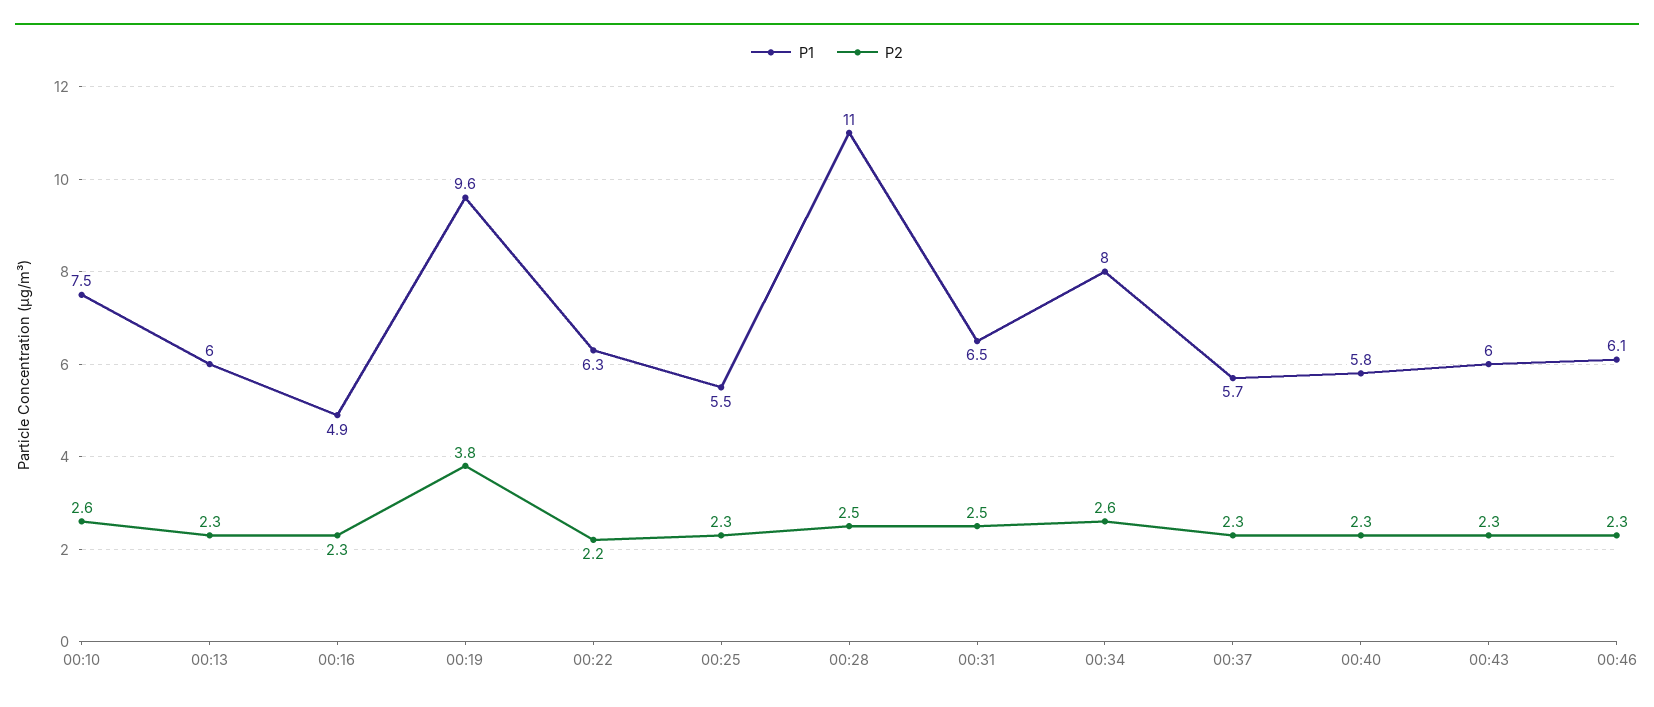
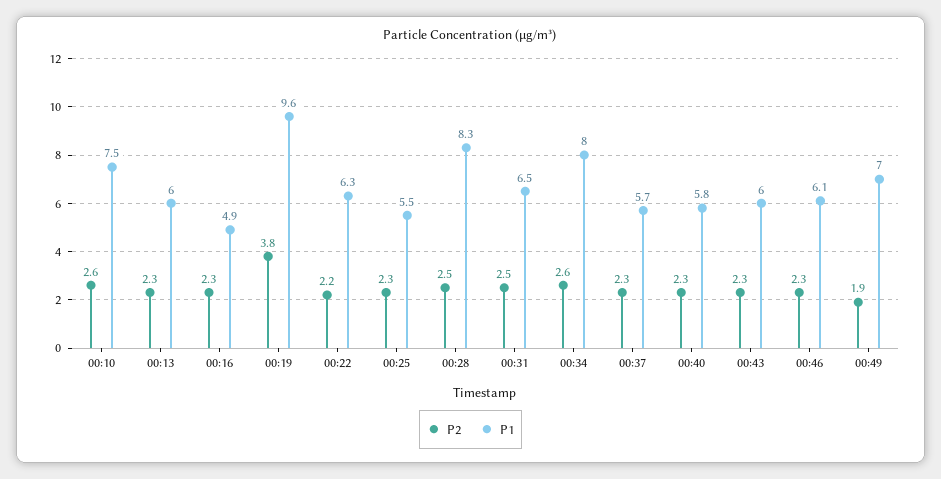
P1, 00:28: 11 -> 8.3
P2, 00:49: none -> 1.9
P1, 00:49: none -> 7

